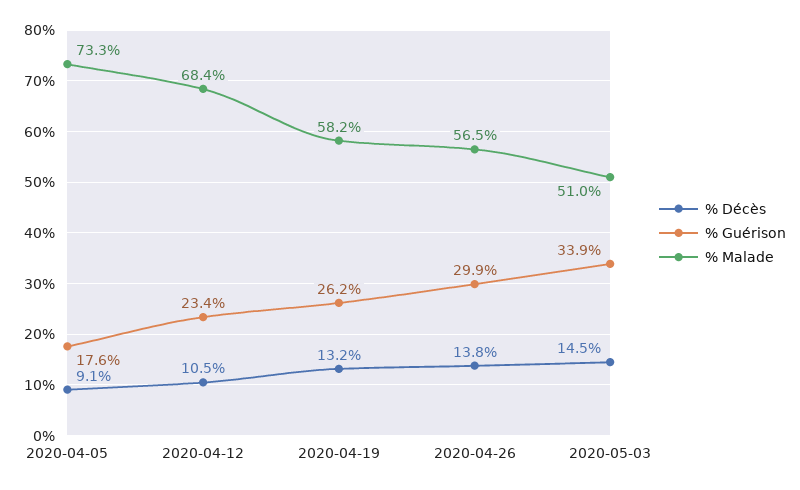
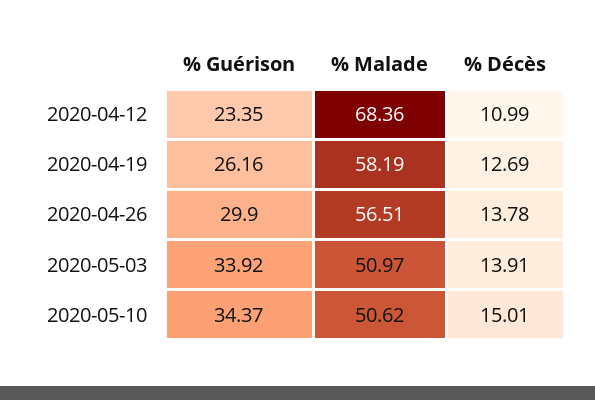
% Décès, 2020-04-05: 9.1 -> none
% Guérison, 2020-04-05: 17.6 -> none
% Malade, 2020-04-05: 73.3 -> none
% Décès, 2020-04-12: 10.5 -> 10.99
% Décès, 2020-04-19: 13.2 -> 12.69
% Décès, 2020-05-03: 14.5 -> 13.91
% Guérison, 2020-05-10: none -> 34.37
% Malade, 2020-05-10: none -> 50.62
% Décès, 2020-05-10: none -> 15.01

